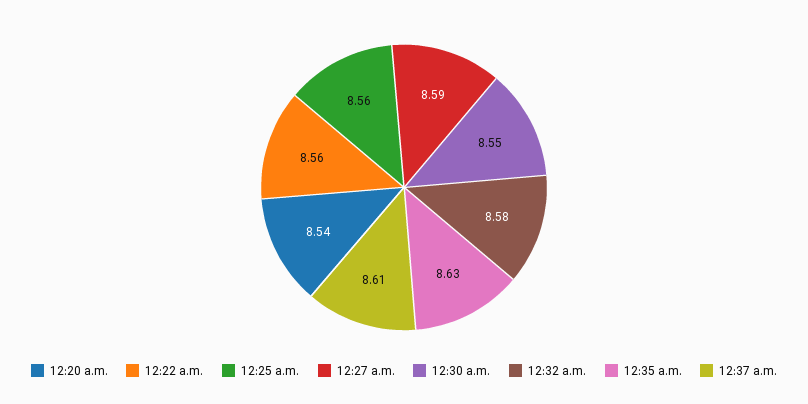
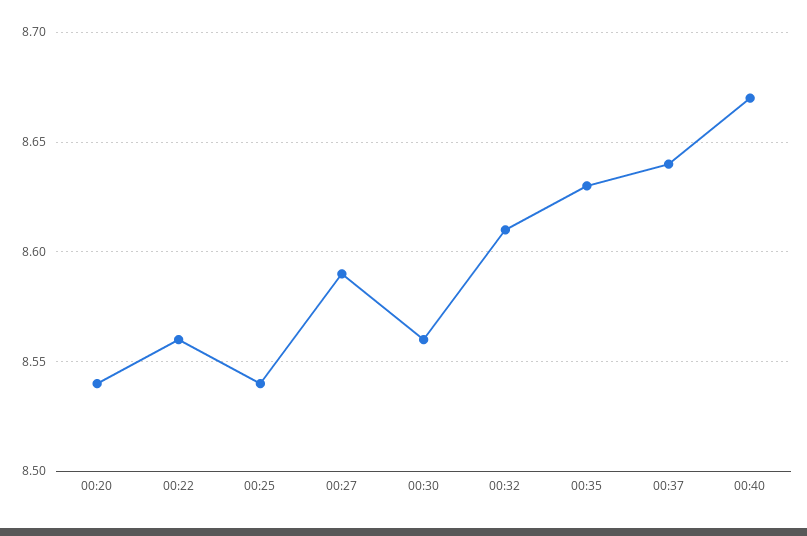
12:25 a.m.: 8.56 -> 8.54
12:30 a.m.: 8.55 -> 8.56
12:32 a.m.: 8.58 -> 8.61
12:37 a.m.: 8.61 -> 8.64
00:40: none -> 8.67

